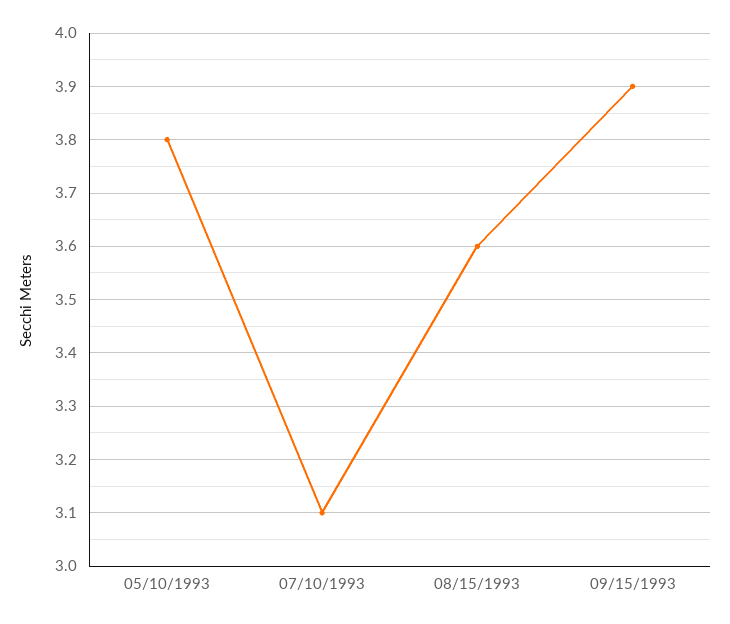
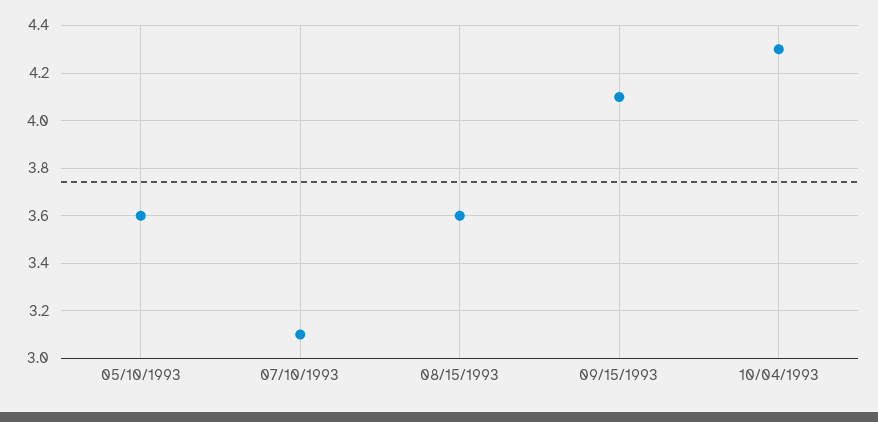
05/10/1993: 3.8 -> 3.6
09/15/1993: 3.9 -> 4.1
10/04/1993: none -> 4.3

